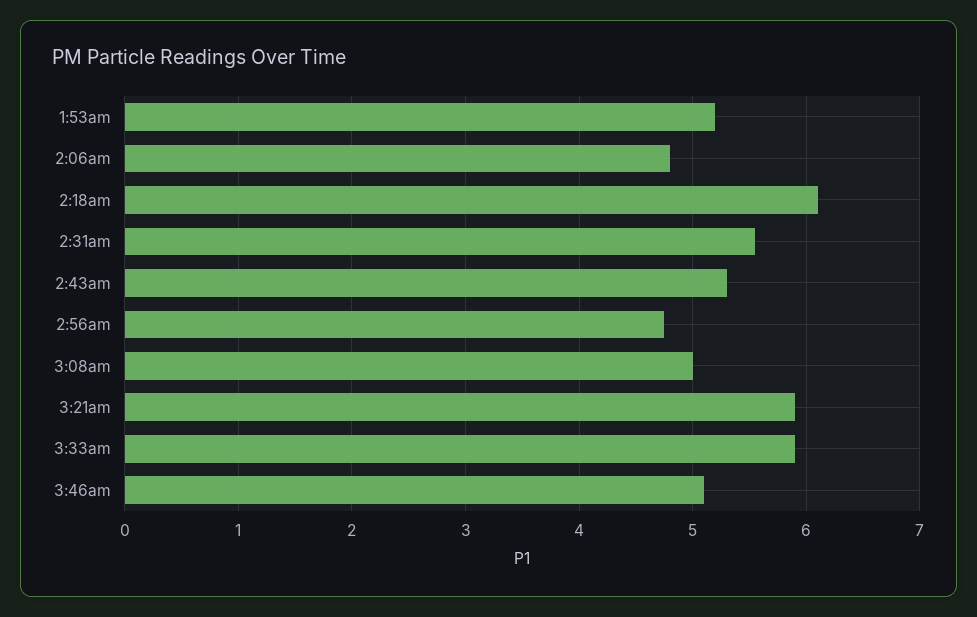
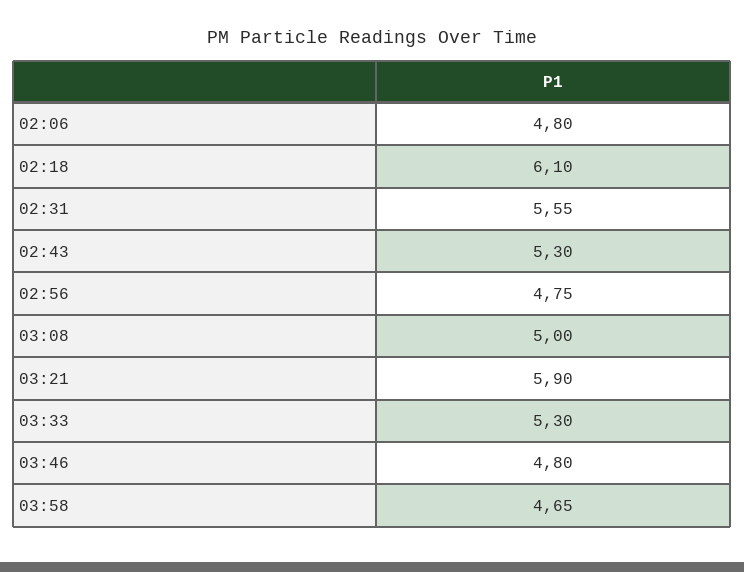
1:53am: 5.2 -> none
3:33am: 5.9 -> 5.3
3:46am: 5.1 -> 4.8
03:58: none -> 4.65

